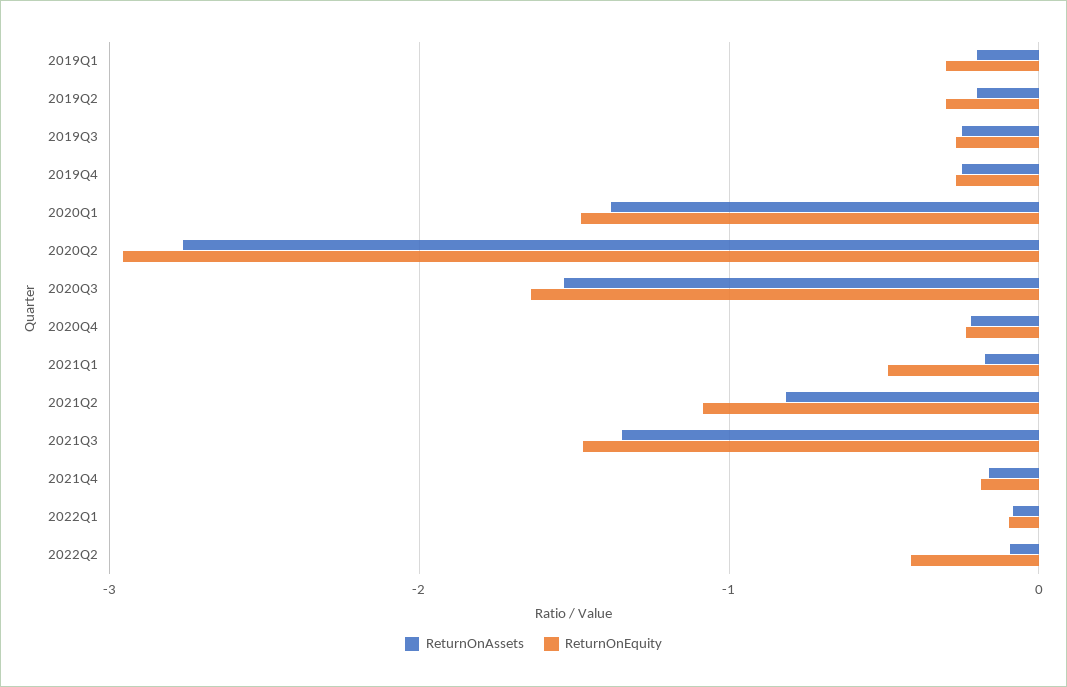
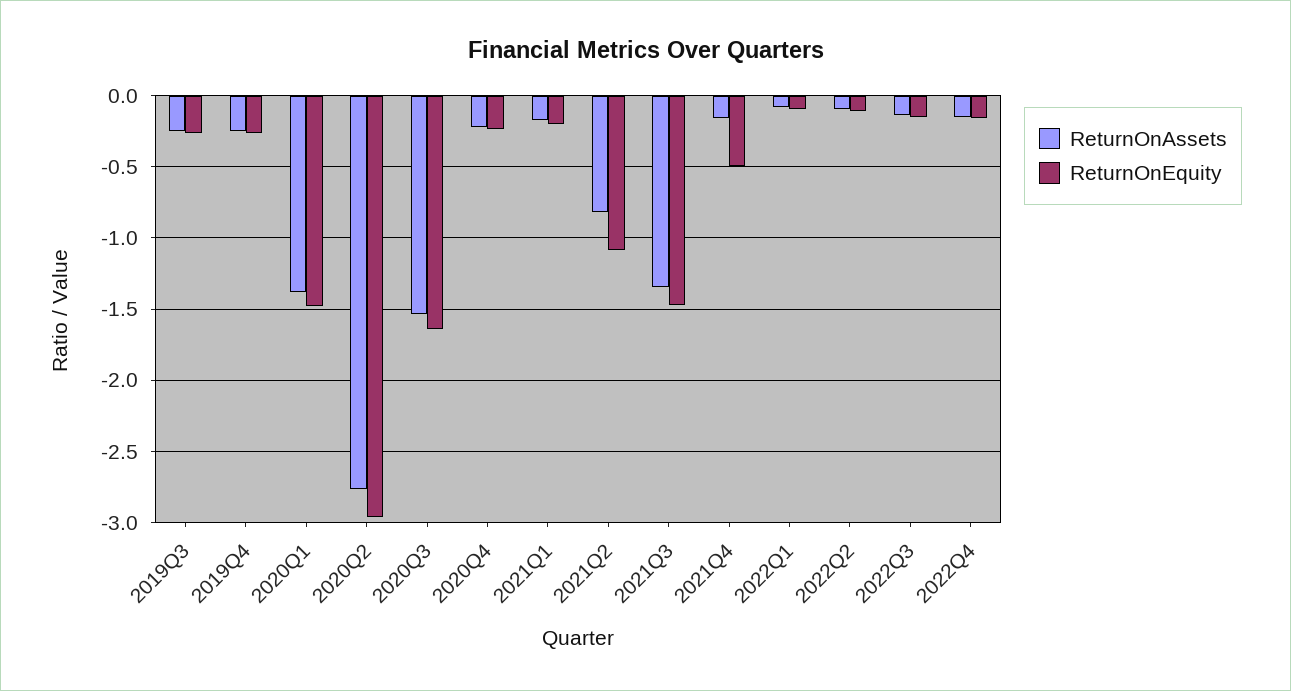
ReturnOnAssets, 2019Q1: -0.2 -> none
ReturnOnEquity, 2019Q1: -0.3 -> none
ReturnOnAssets, 2019Q2: -0.2 -> none
ReturnOnEquity, 2019Q2: -0.3 -> none
ReturnOnEquity, 2021Q1: -0.5 -> -0.2
ReturnOnEquity, 2021Q4: -0.2 -> -0.5
ReturnOnEquity, 2022Q2: -0.4 -> -0.1
ReturnOnAssets, 2022Q3: none -> -0.15
ReturnOnEquity, 2022Q3: none -> -0.15
ReturnOnAssets, 2022Q4: none -> -0.15
ReturnOnEquity, 2022Q4: none -> -0.15

